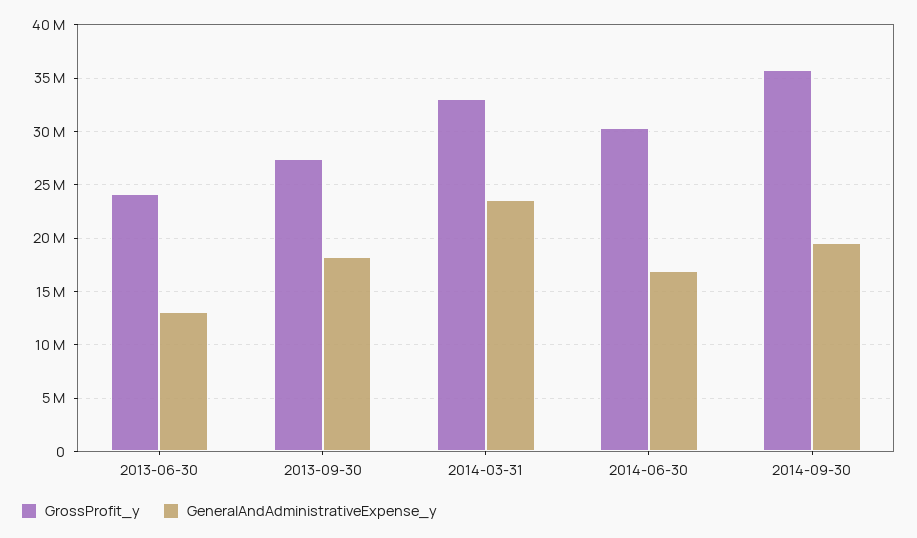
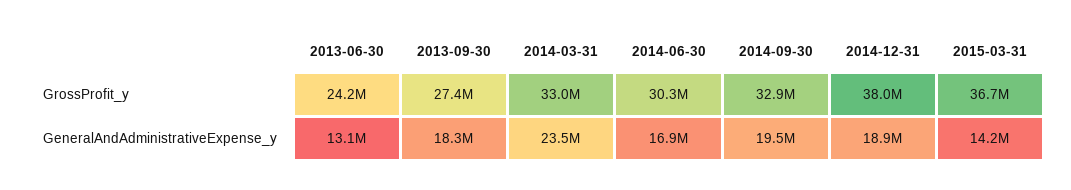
GrossProfit_y, 2014-09-30: 36000000 -> 32900000
GrossProfit_y, 2014-12-31: none -> 38000000
GrossProfit_y, 2015-03-31: none -> 36700000
GeneralAndAdministrativeExpense_y, 2014-12-31: none -> 18900000
GeneralAndAdministrativeExpense_y, 2015-03-31: none -> 14200000

